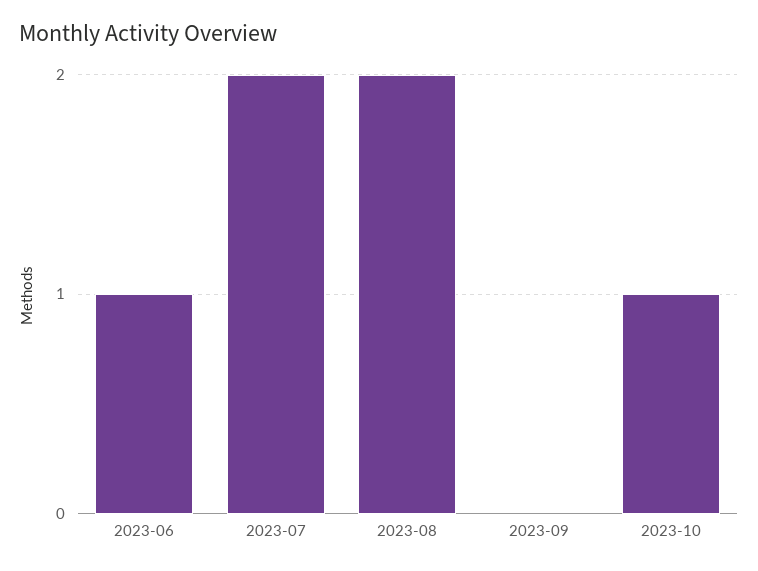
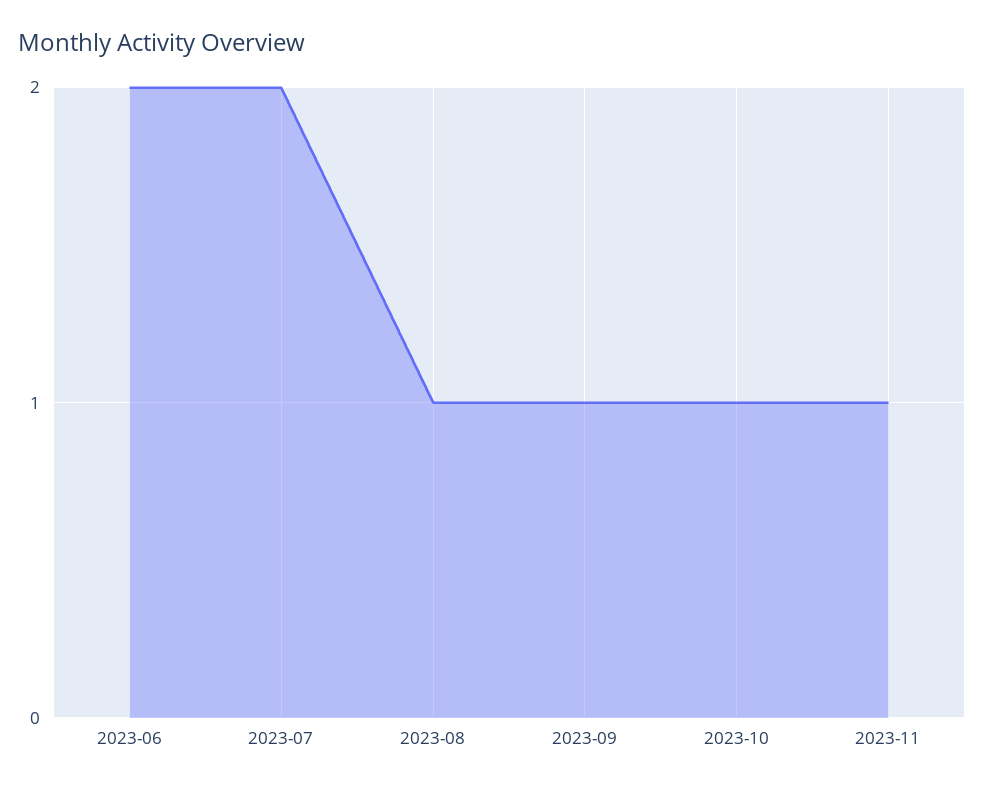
2023-06: 1 -> 2
2023-08: 2 -> 1
2023-09: 0 -> 1
2023-11: none -> 1

